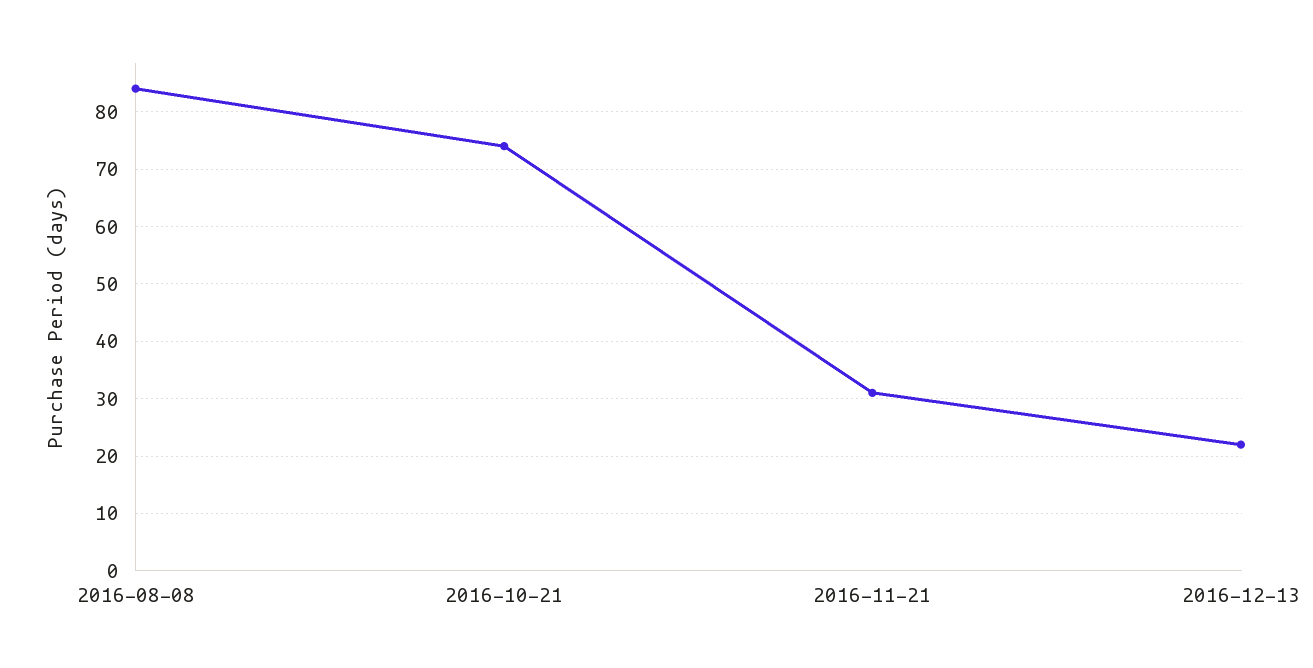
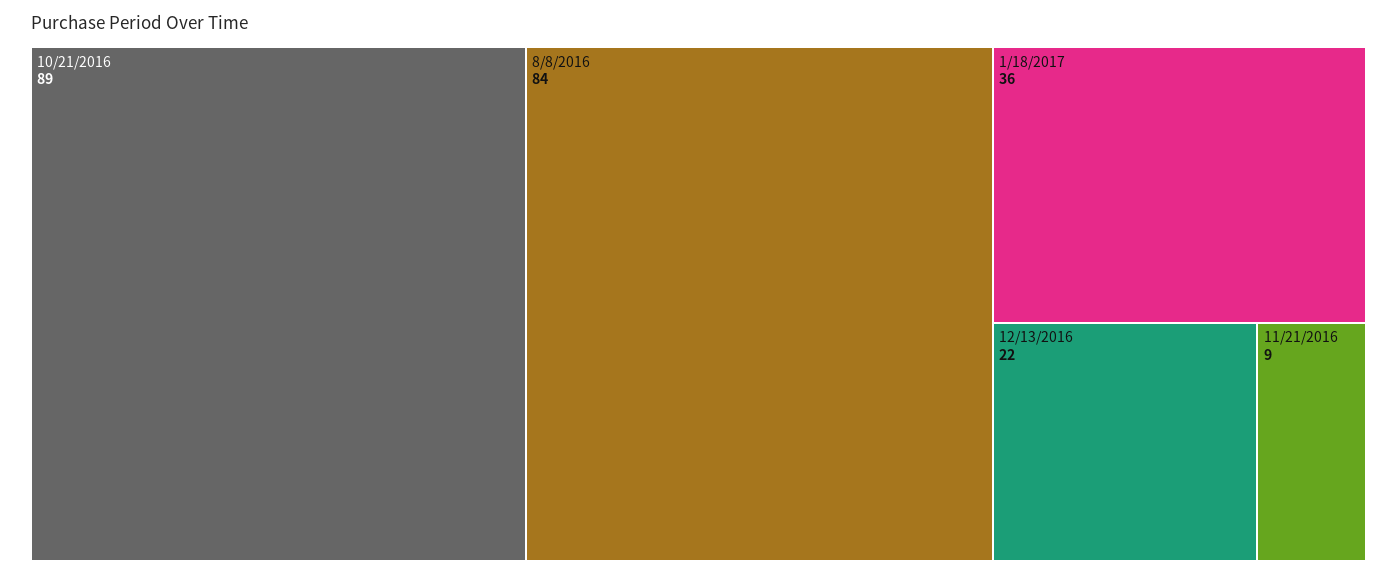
2016-10-21: 75 -> 89
2016-11-21: 30 -> 9
1/18/2017: none -> 36

